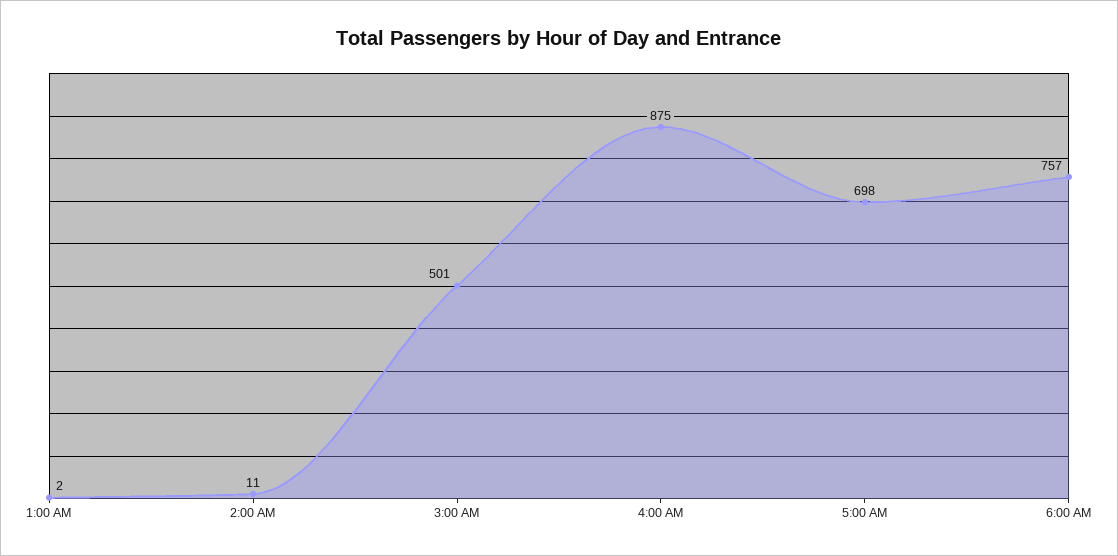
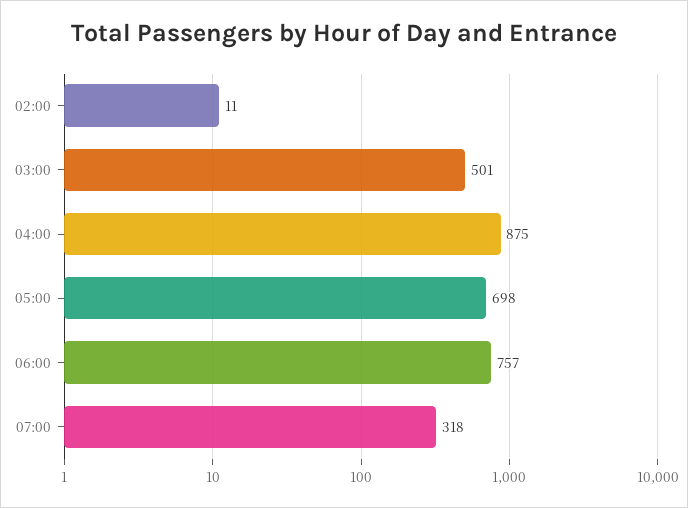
1:00 AM: 2 -> none
07:00: none -> 318

